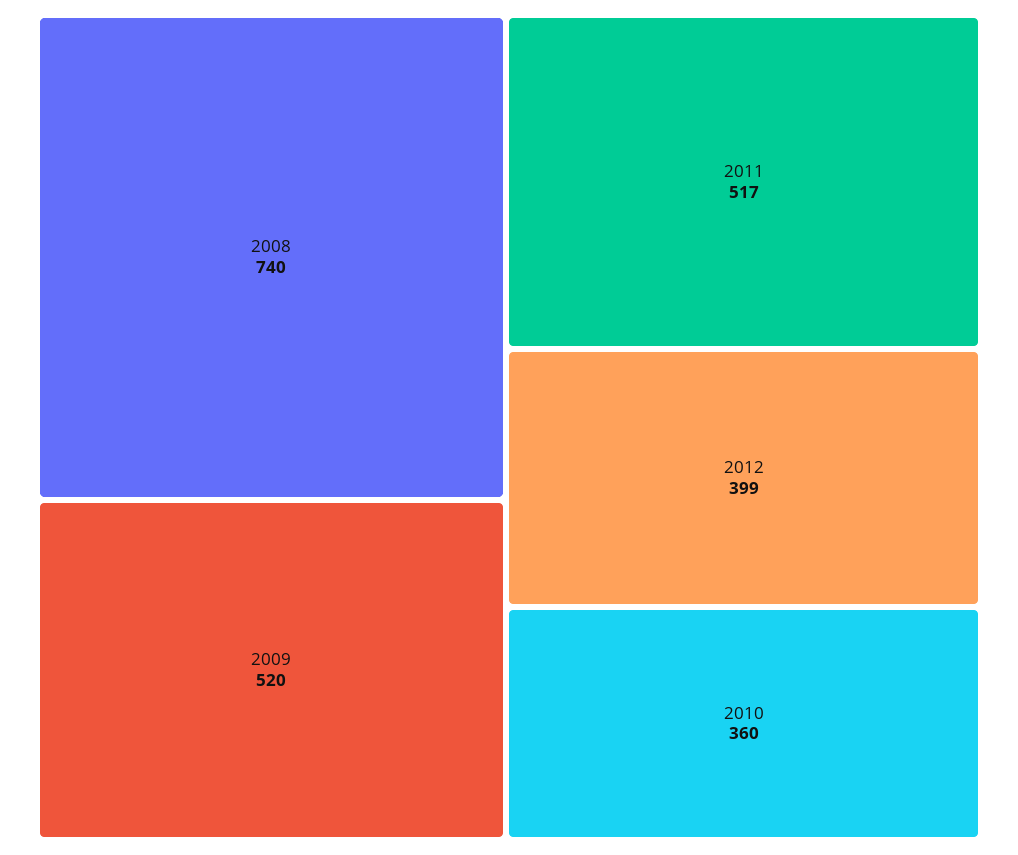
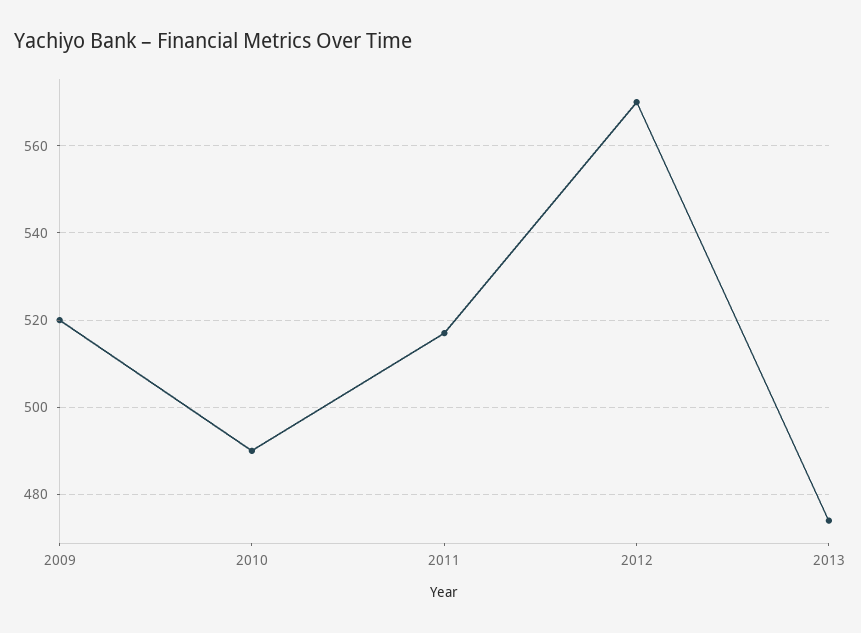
2008: 740 -> none
2012: 399 -> 570
2010: 360 -> 490
2013: none -> 475

